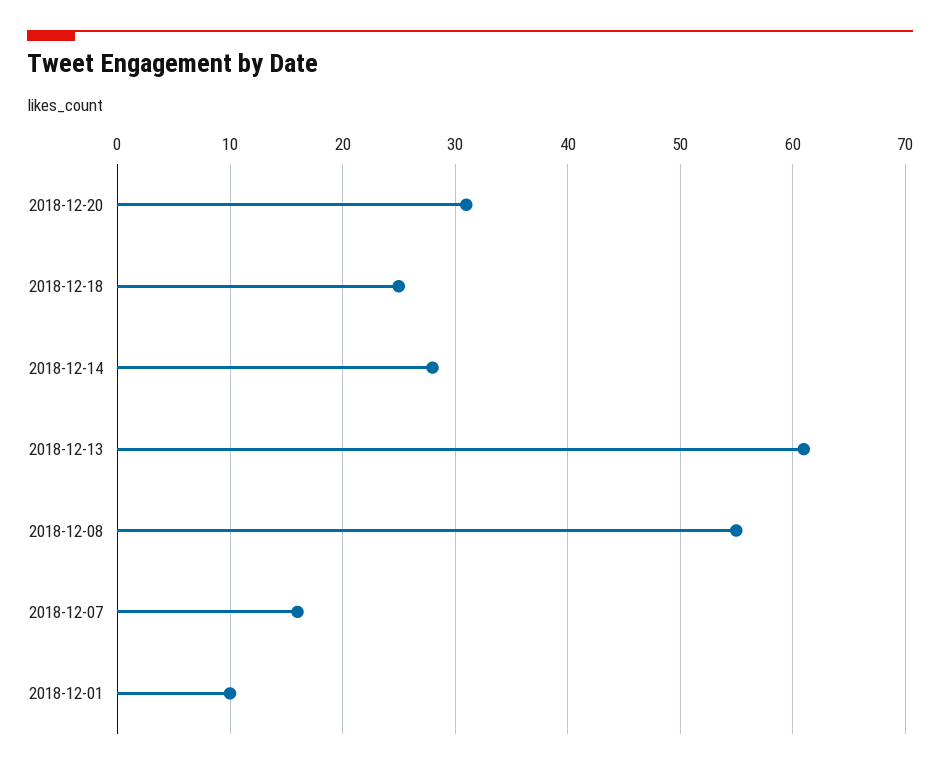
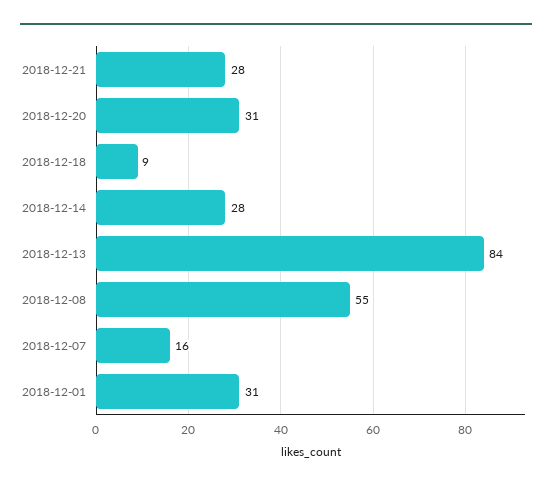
2018-12-18: 25 -> 9
2018-12-13: 61 -> 84
2018-12-01: 10 -> 31
2018-12-21: none -> 28

